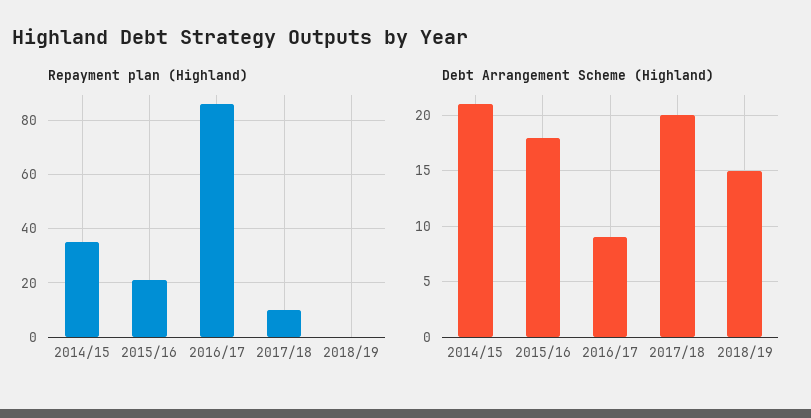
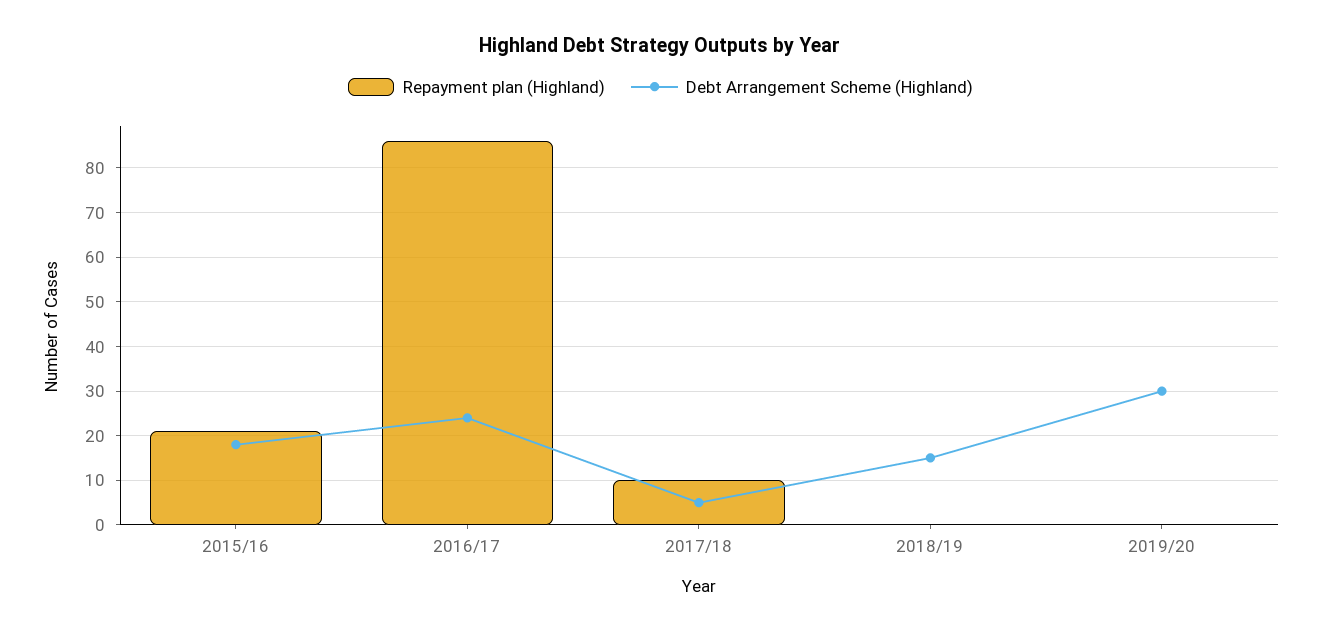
Repayment plan (Highland), 2014/15: 35 -> none
Debt Arrangement Scheme (Highland), 2014/15: 21 -> none
Debt Arrangement Scheme (Highland), 2016/17: 9 -> 25
Debt Arrangement Scheme (Highland), 2017/18: 20 -> 5
Repayment plan (Highland), 2019/20: none -> 0
Debt Arrangement Scheme (Highland), 2019/20: none -> 30

